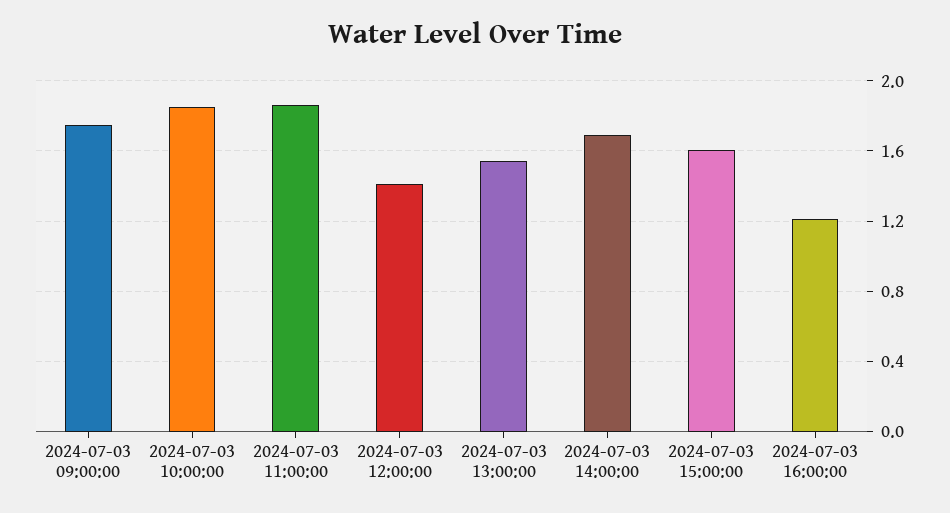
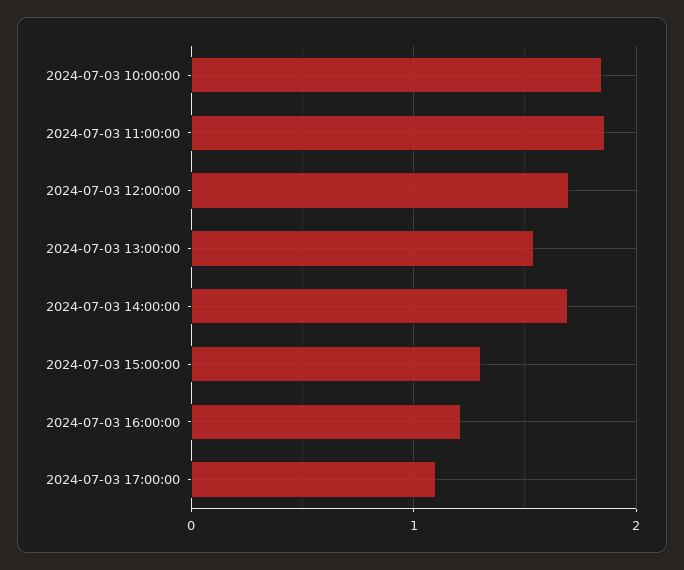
2024-07-03 09:00:00: 1.75 -> none
2024-07-03 12:00:00: 1.4 -> 1.7
2024-07-03 15:00:00: 1.6 -> 1.3
2024-07-03 17:00:00: none -> 1.1

